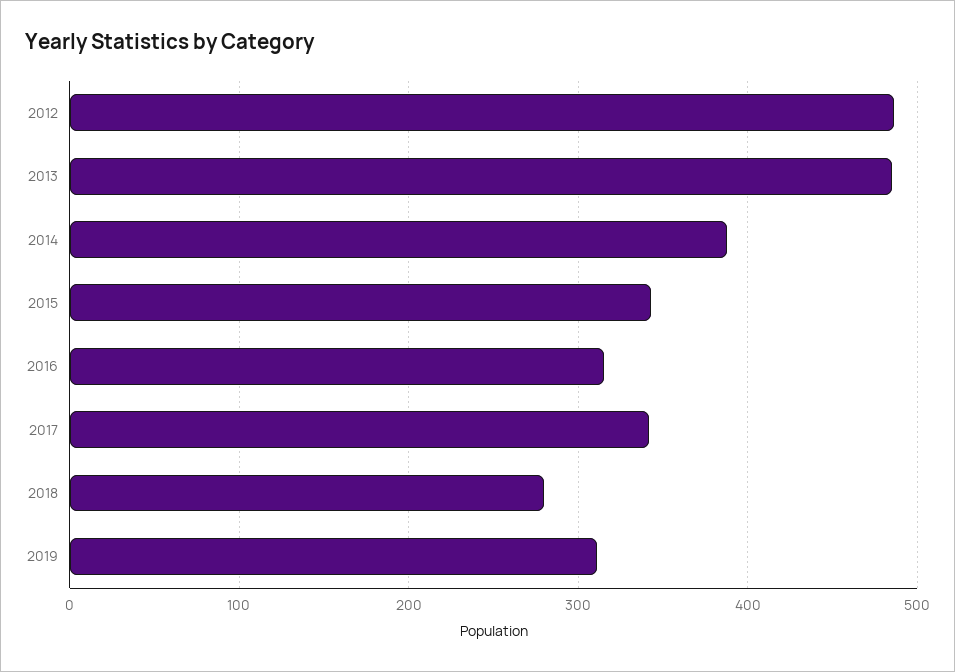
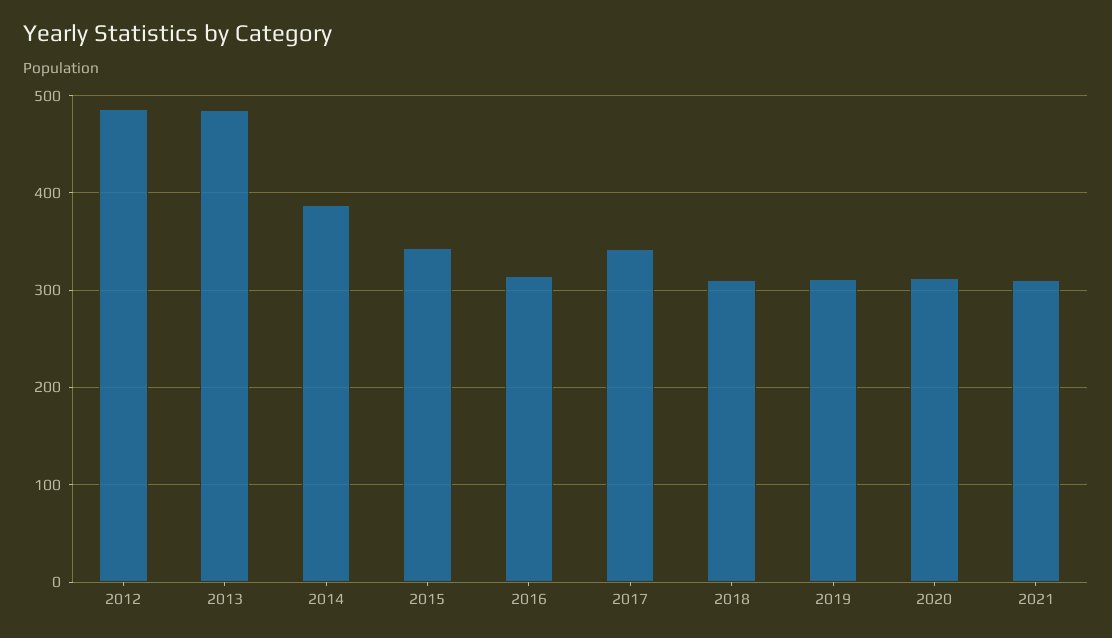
2018: 280 -> 310
2020: none -> 310
2021: none -> 310

